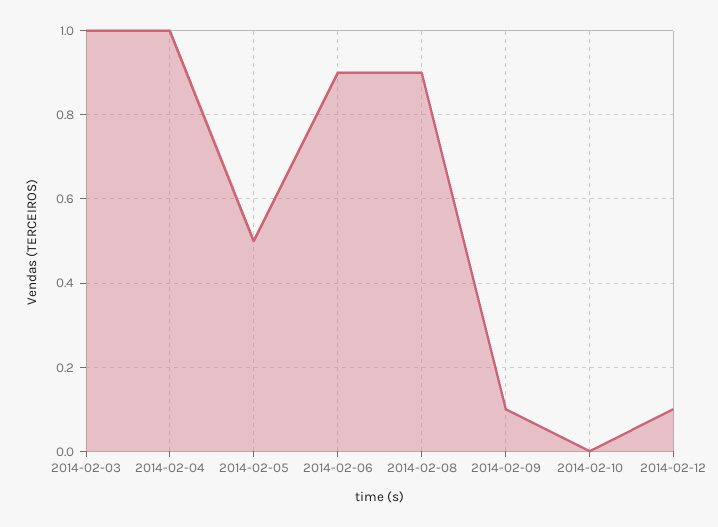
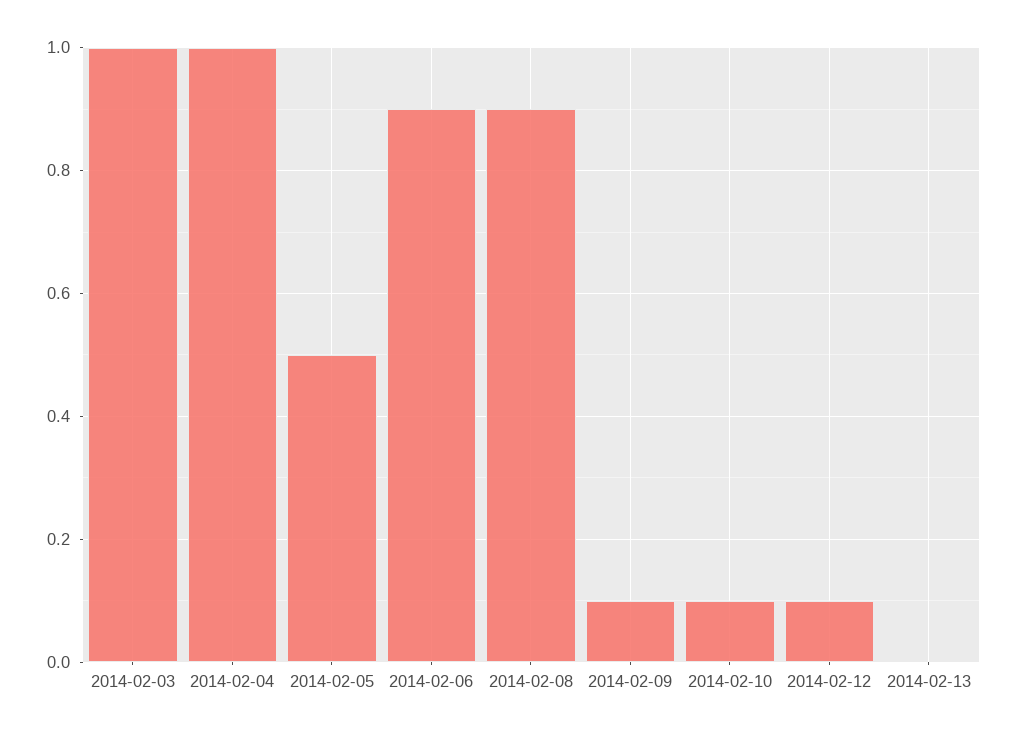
2014-02-10: 0 -> 0.1
2014-02-13: none -> 0

